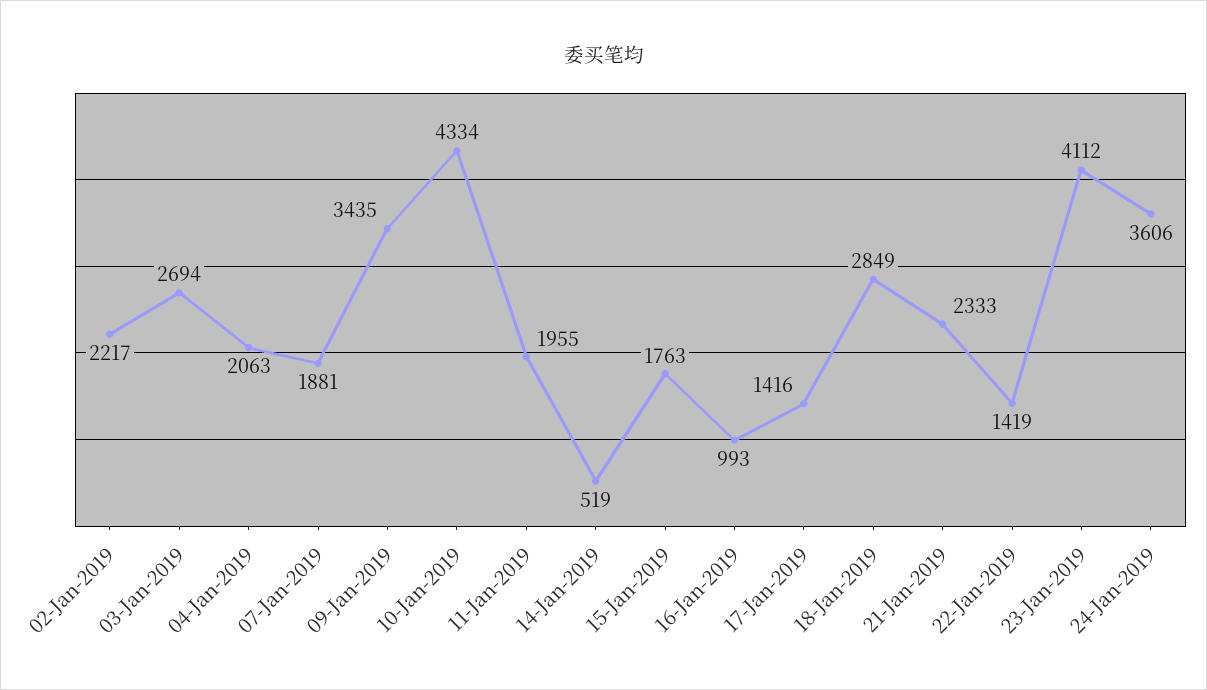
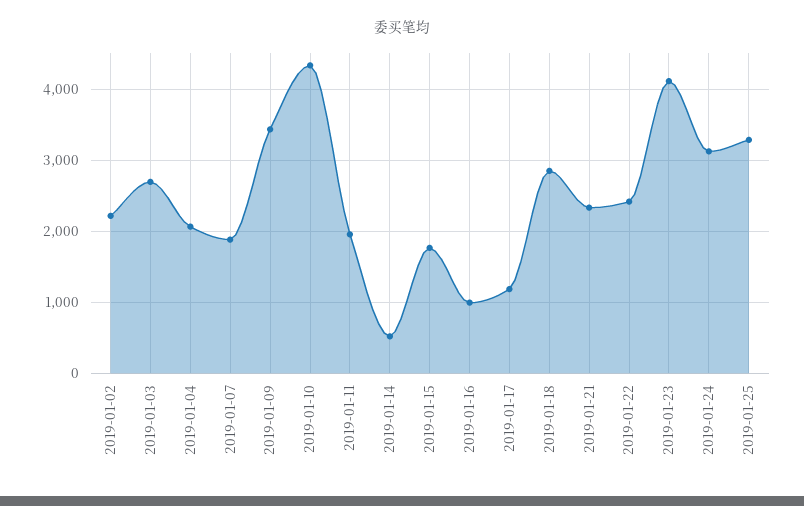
17-Jan-2019: 1416 -> 1200
22-Jan-2019: 1419 -> 2400
24-Jan-2019: 3606 -> 3100
2019-01-25: none -> 3300

